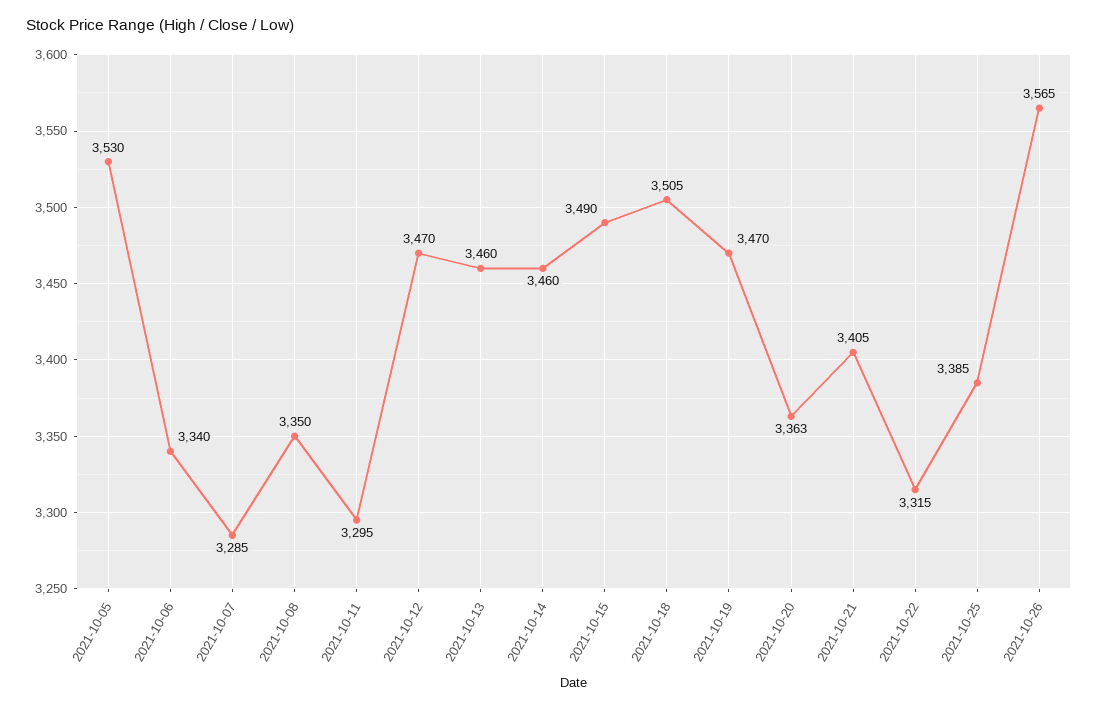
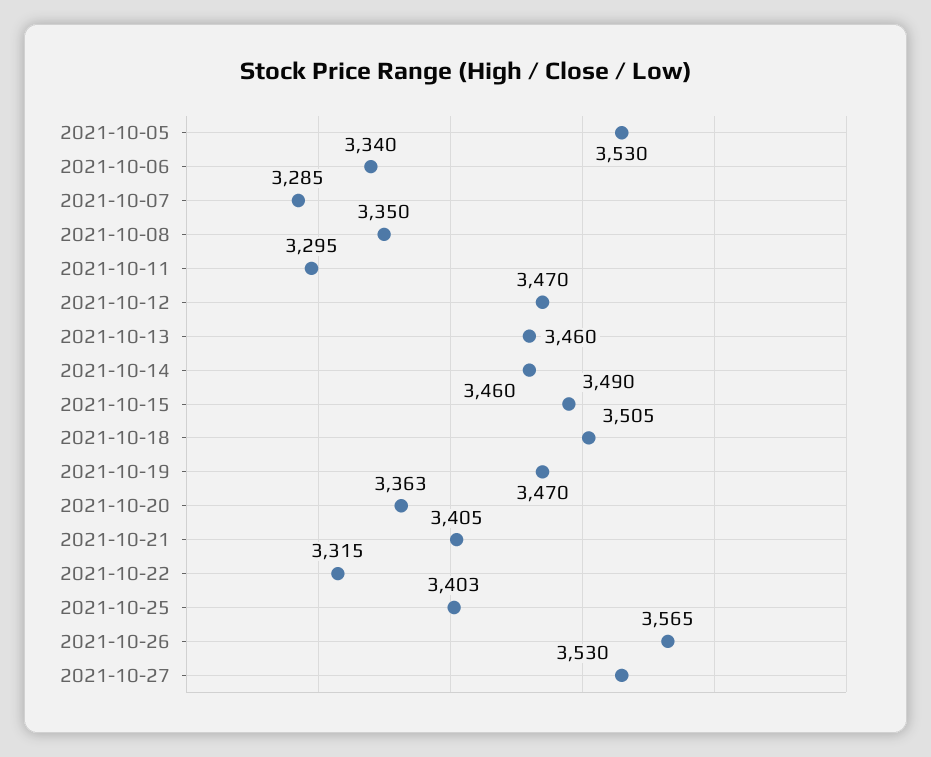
2021-10-25: 3385 -> 3403
2021-10-27: none -> 3530

